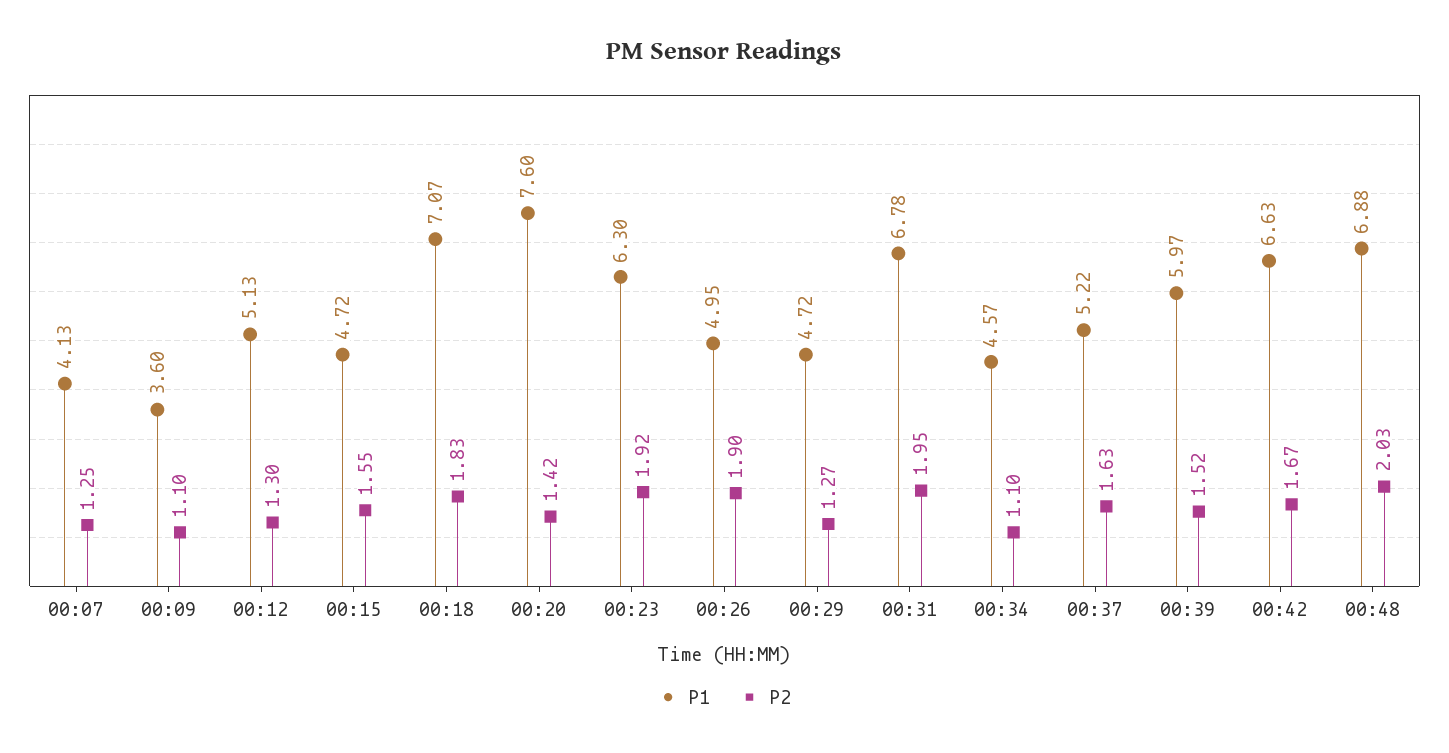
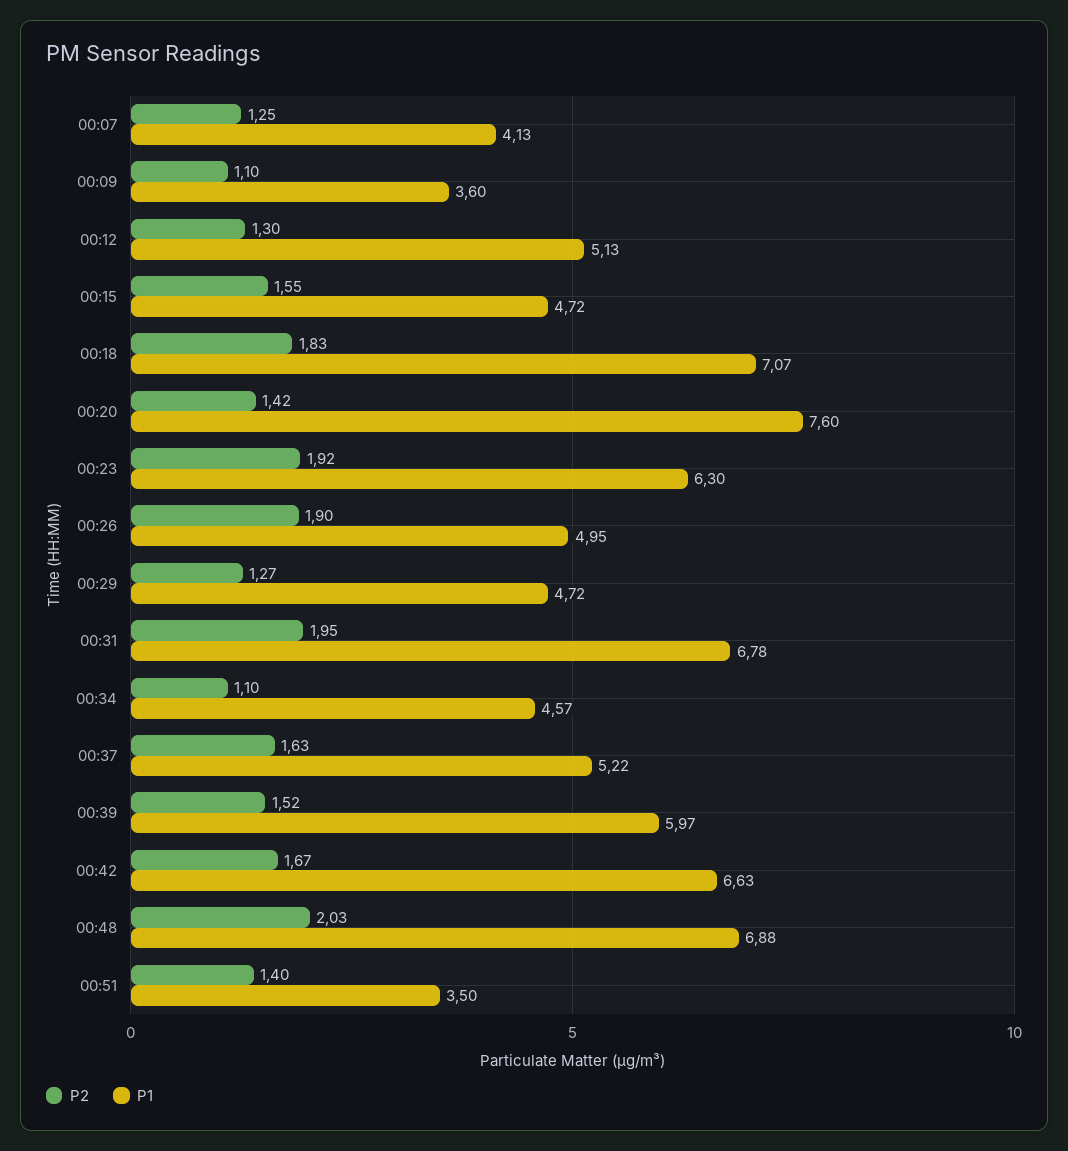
P2, 00:51: none -> 1.4
P1, 00:51: none -> 3.5

